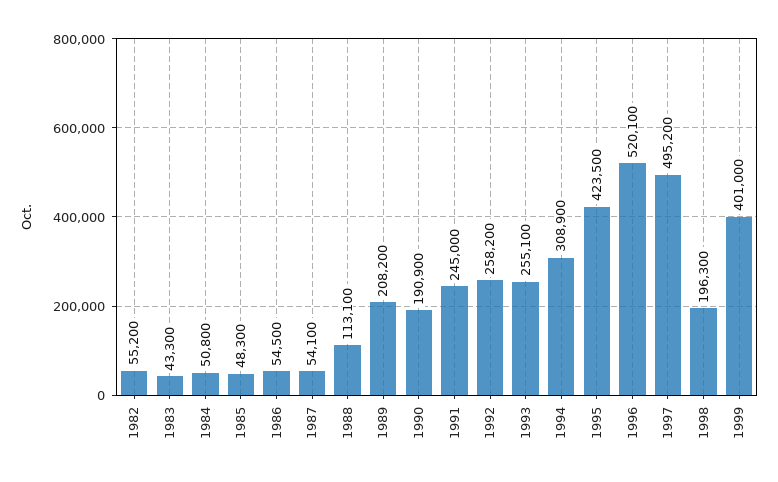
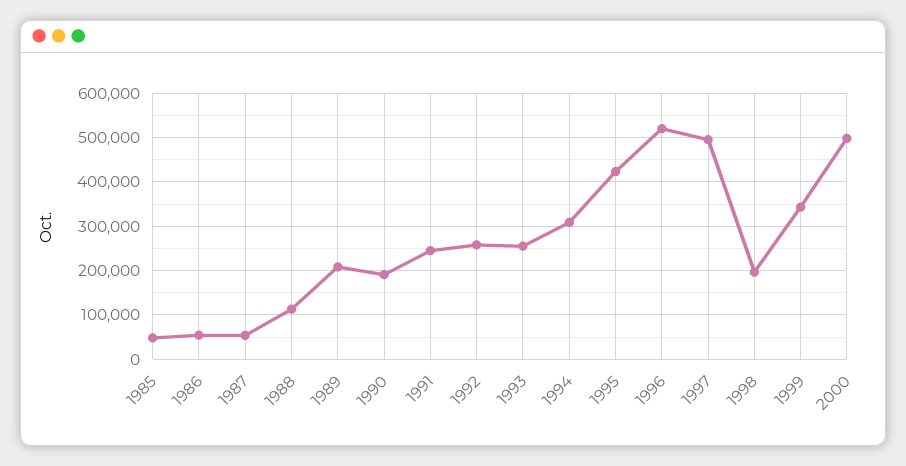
1982: 55200 -> none
1983: 43300 -> none
1984: 50800 -> none
1999: 401000 -> 340000
2000: none -> 500000

